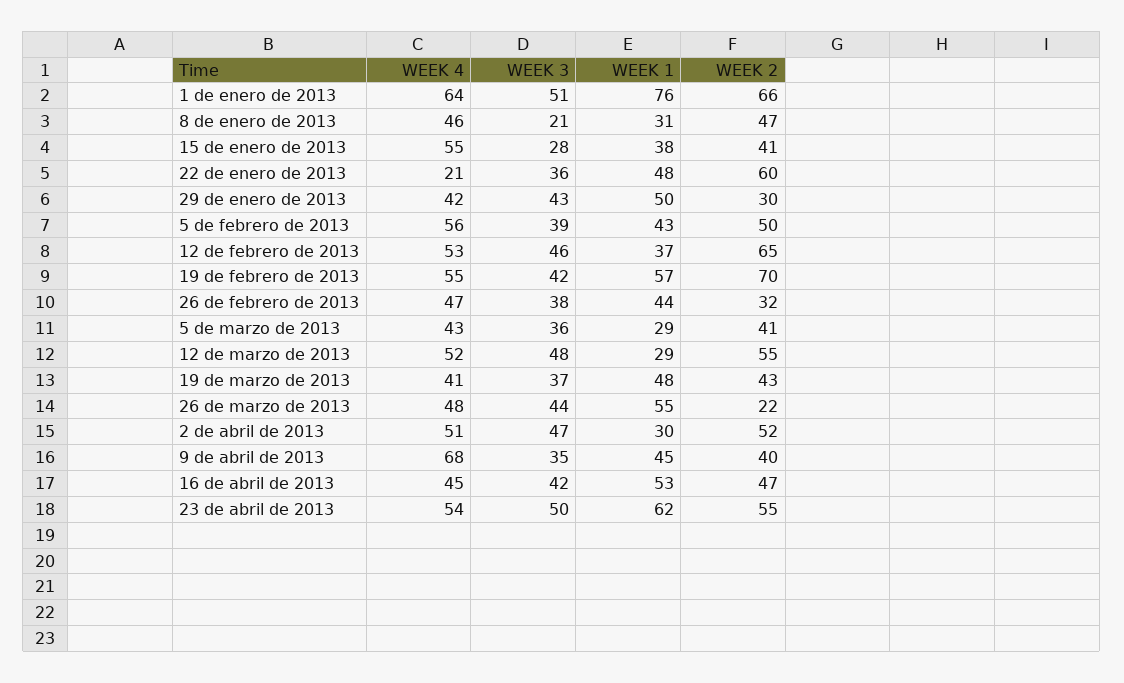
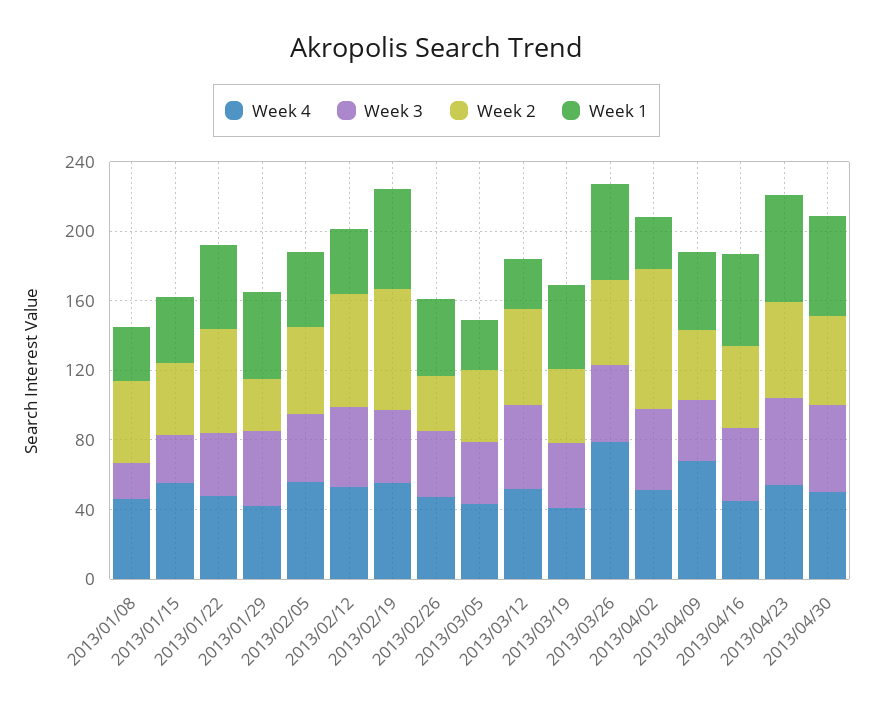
WEEK 4, 1 de enero de 2013: 64 -> none
WEEK 3, 1 de enero de 2013: 51 -> none
WEEK 1, 1 de enero de 2013: 76 -> none
WEEK 2, 1 de enero de 2013: 66 -> none
WEEK 4, 22 de enero de 2013: 21 -> 50
WEEK 4, 26 de marzo de 2013: 48 -> 80
WEEK 2, 26 de marzo de 2013: 22 -> 50
WEEK 2, 2 de abril de 2013: 52 -> 80
WEEK 4, 2013/04/30: none -> 50
WEEK 3, 2013/04/30: none -> 50
WEEK 2, 2013/04/30: none -> 50
WEEK 1, 2013/04/30: none -> 60

